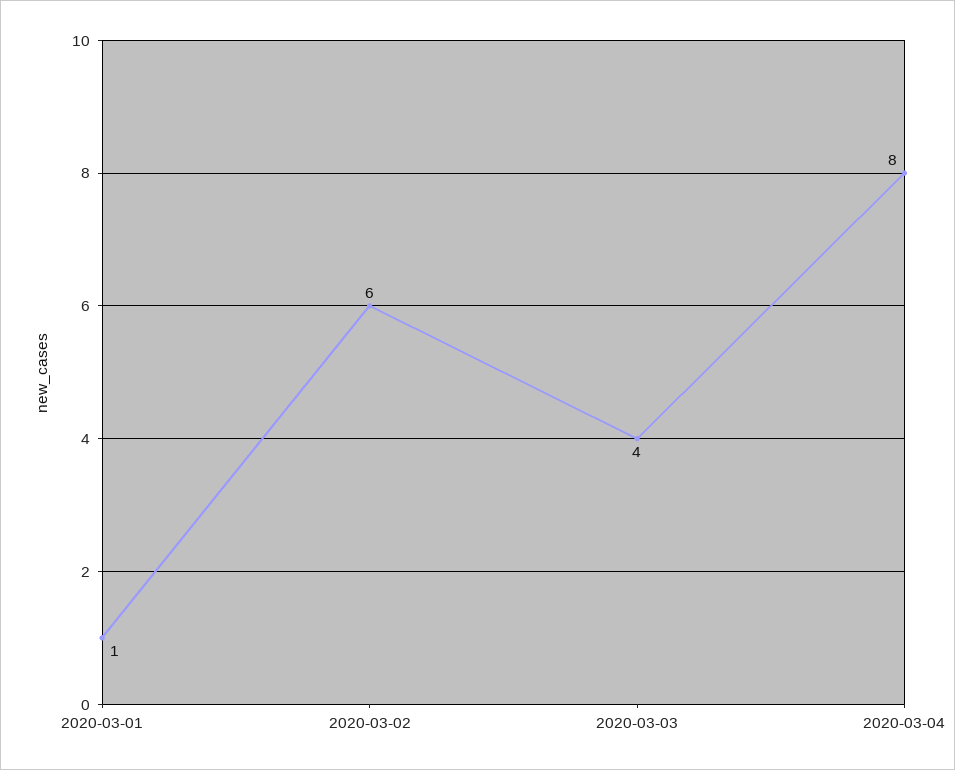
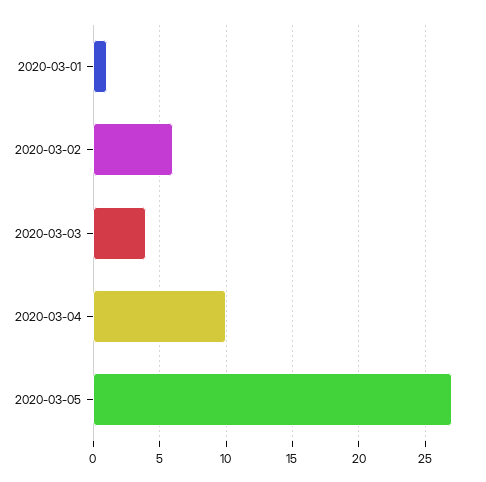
2020-03-04: 8 -> 10
2020-03-05: none -> 27

